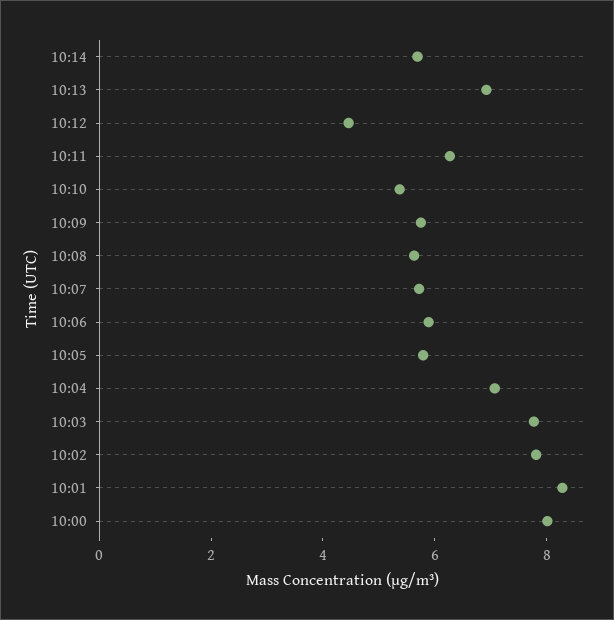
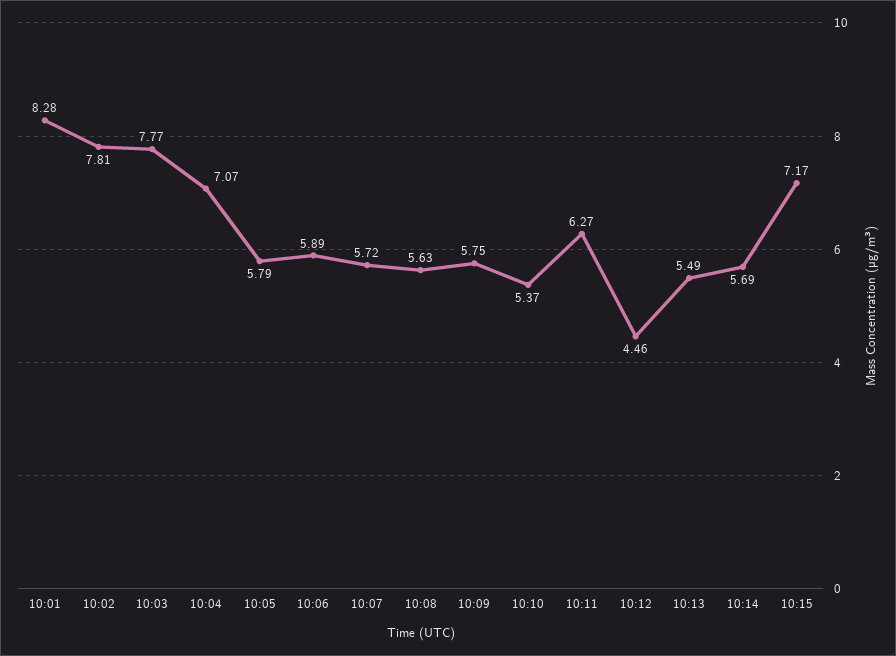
10:13: 7 -> 5.49
10:00: 8 -> none
10:15: none -> 7.17

